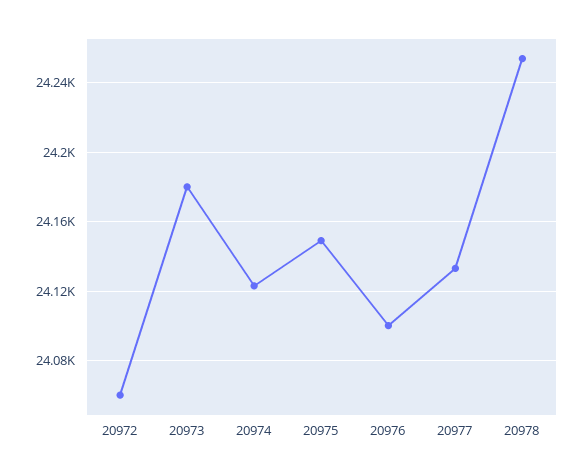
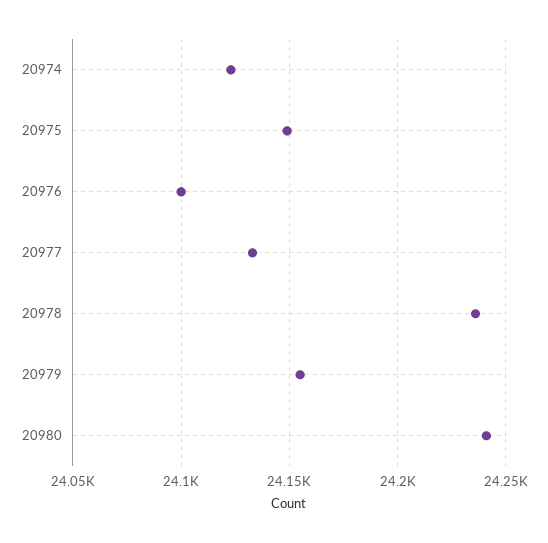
20972: 24060 -> none
20973: 24180 -> none
20978: 24255 -> 24235
20979: none -> 24155
20980: none -> 24240

